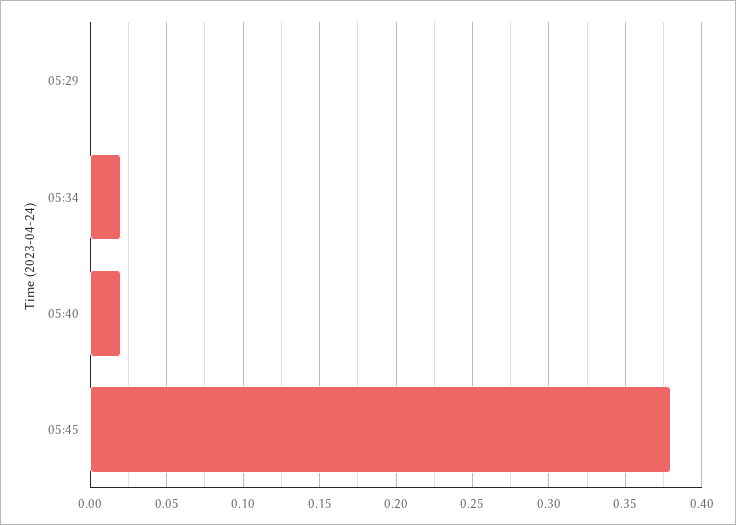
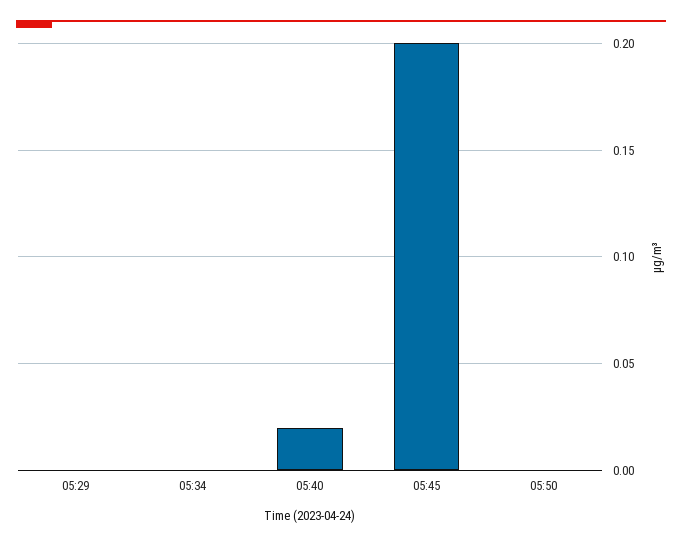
05:34: 0.02 -> 0
05:45: 0.38 -> 0.2
05:50: none -> 0

